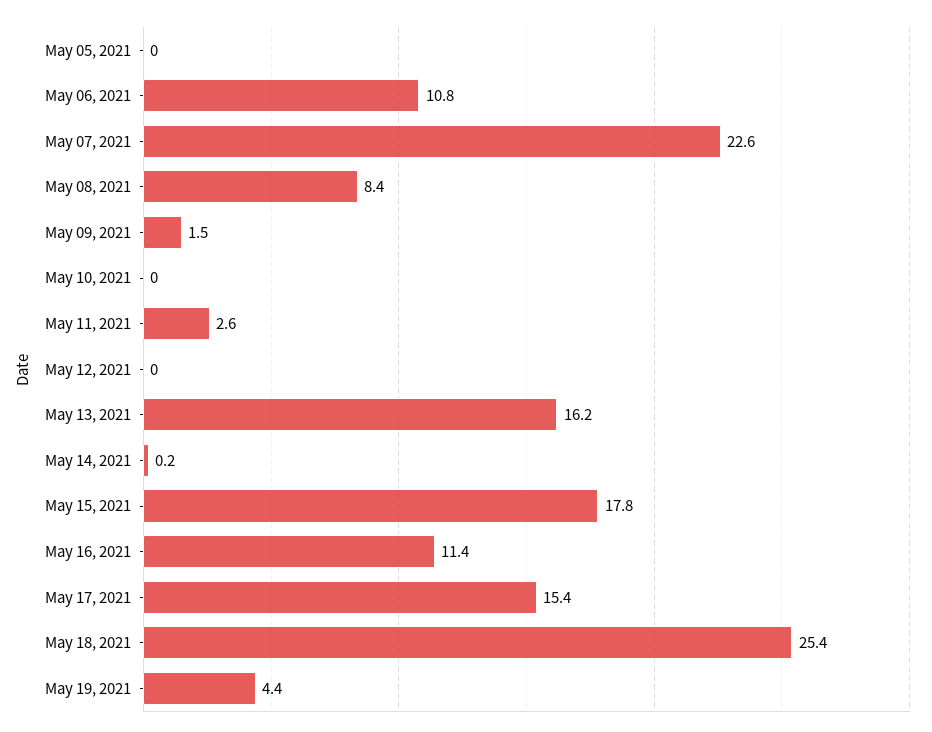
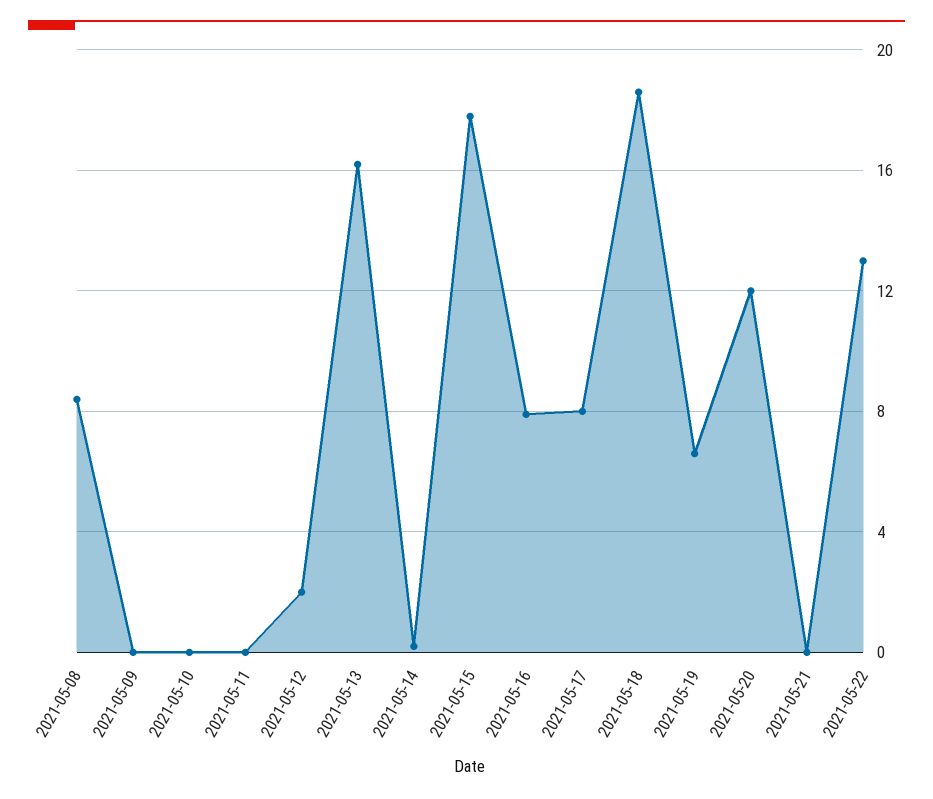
May 05, 2021: 0 -> none
May 06, 2021: 10.8 -> none
May 07, 2021: 22.6 -> none
May 09, 2021: 1.5 -> 0
May 11, 2021: 2.6 -> 0
May 12, 2021: 0 -> 2
May 16, 2021: 11.4 -> 8
May 17, 2021: 15.4 -> 8
May 18, 2021: 25.4 -> 18.5
May 19, 2021: 4.4 -> 6.5
2021-05-20: none -> 12
2021-05-21: none -> 0
2021-05-22: none -> 13

